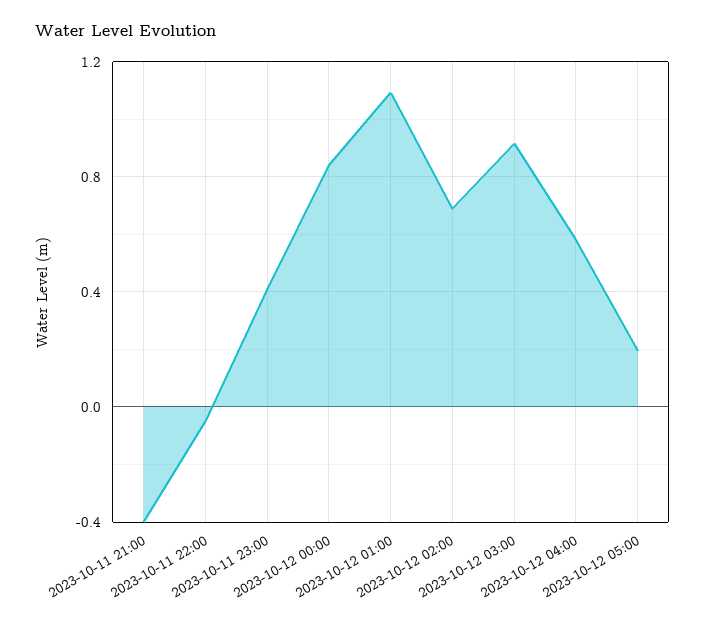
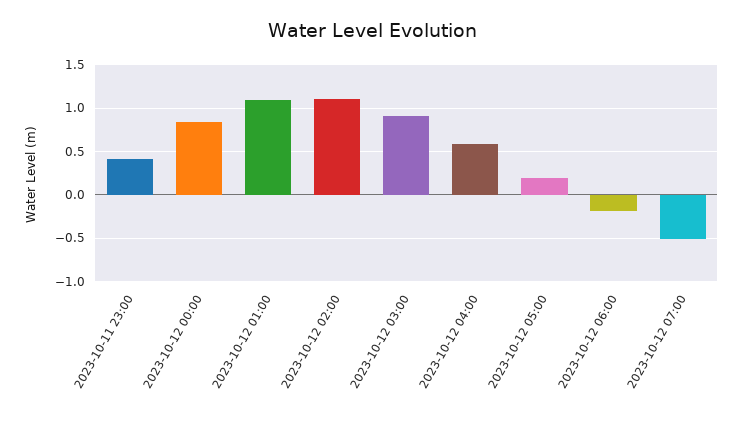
2023-10-11 21:00: -0.4 -> none
2023-10-11 22:00: -0.05 -> none
2023-10-12 02:00: 0.7 -> 1.1
2023-10-12 06:00: none -> -0.2
2023-10-12 07:00: none -> -0.5

